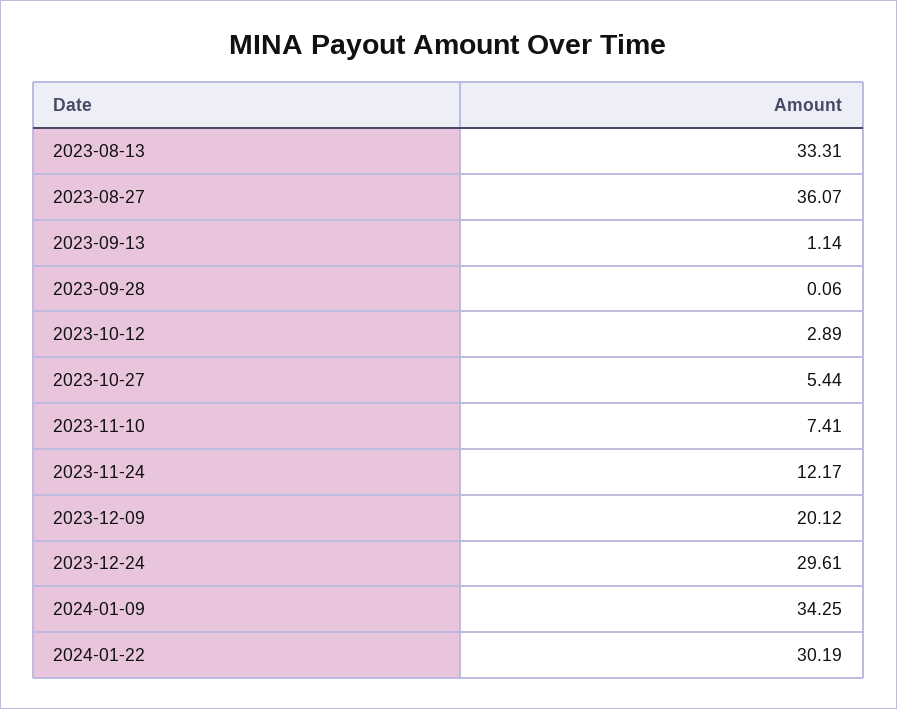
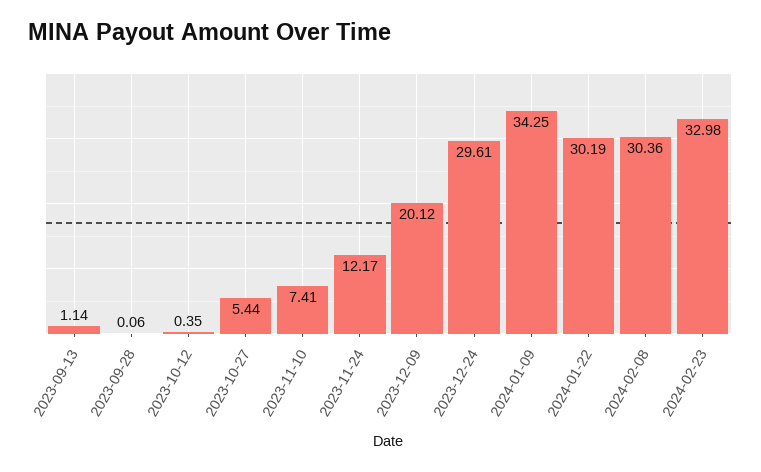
2023-08-13: 33.31 -> none
2023-08-27: 36.07 -> none
2023-10-12: 2.89 -> 0.35
2024-02-08: none -> 30.36
2024-02-23: none -> 32.98

